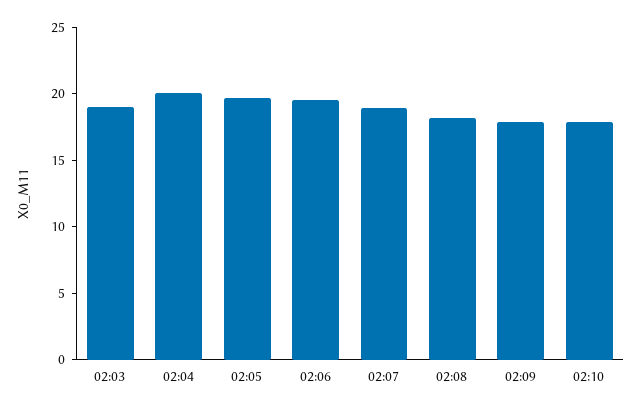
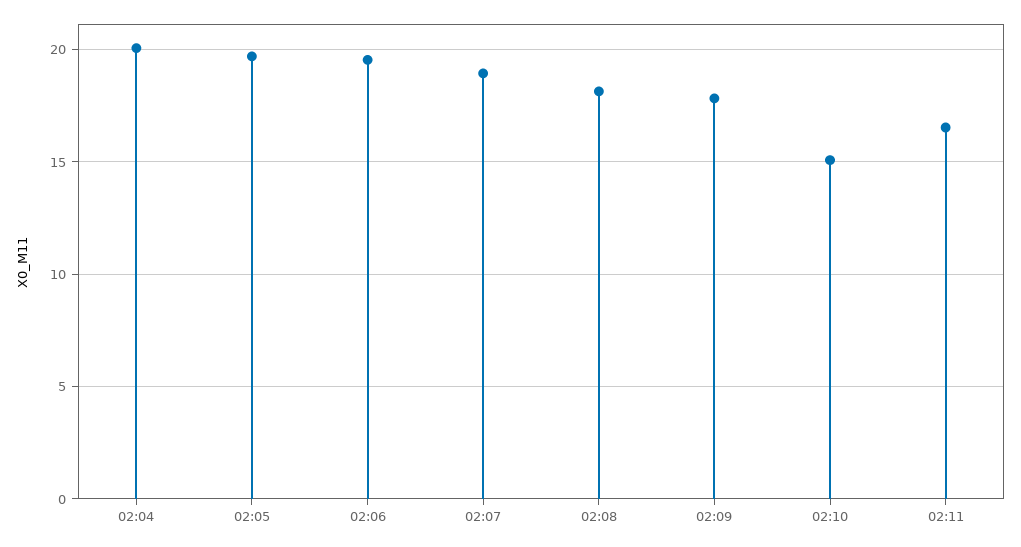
02:03: 19 -> none
02:10: 18 -> 15
02:11: none -> 16.5

